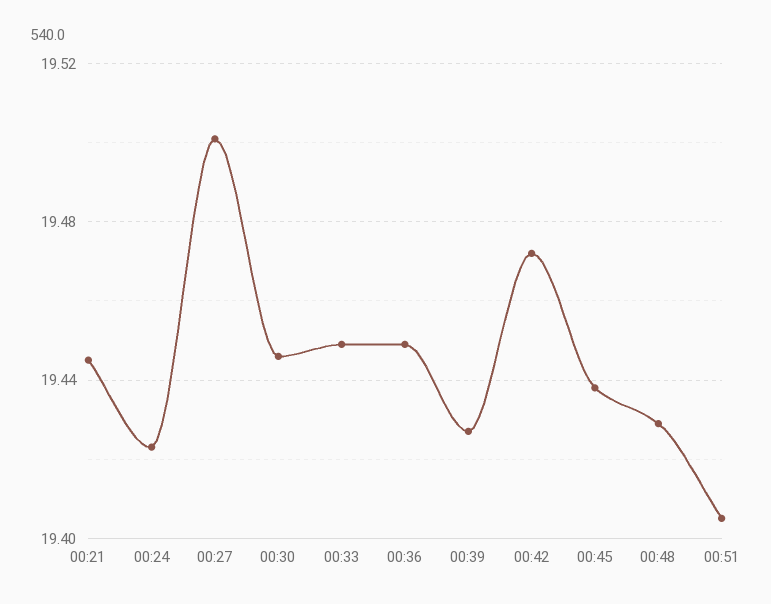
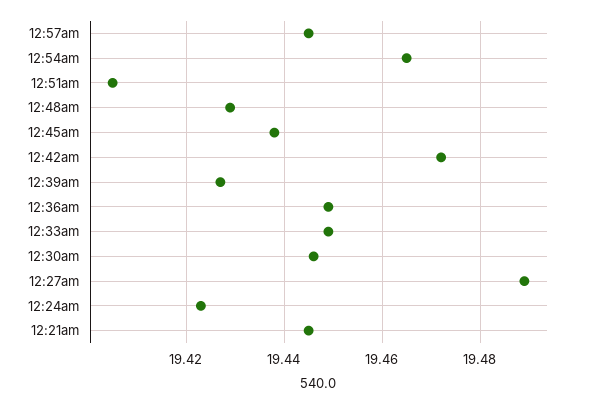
00:27: 19.5 -> 19.49
12:57am: none -> 19.445
12:54am: none -> 19.465

